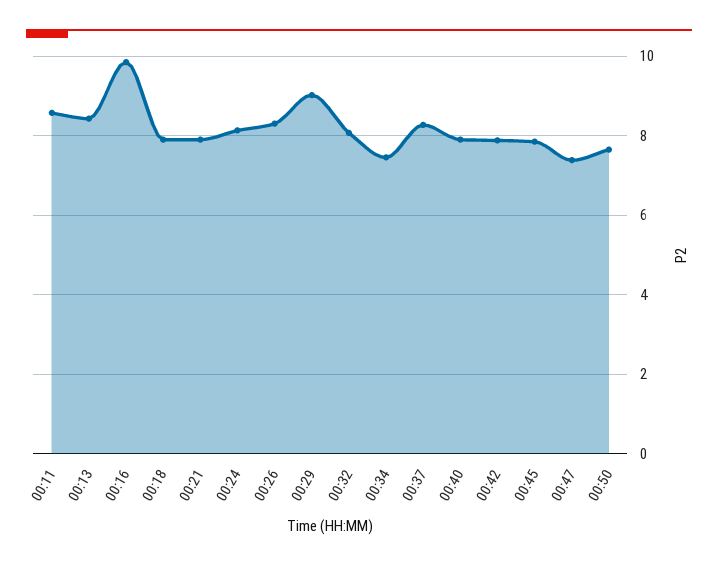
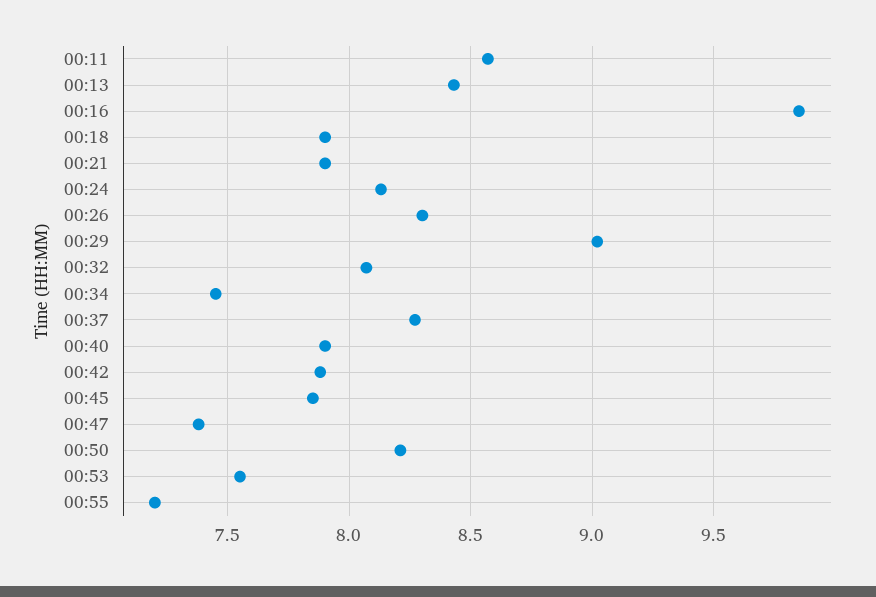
00:50: 7.6 -> 8.2
00:53: none -> 7.55
00:55: none -> 7.2

